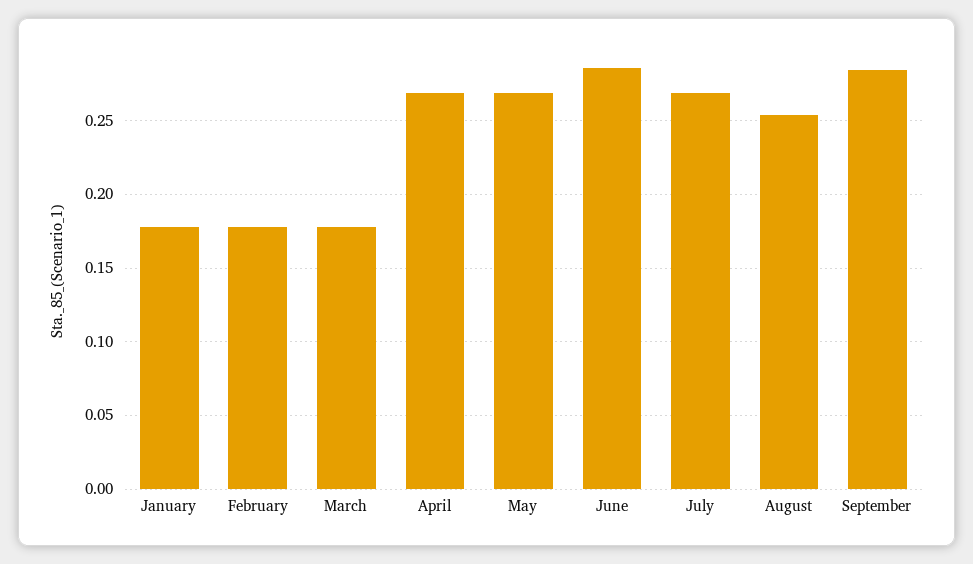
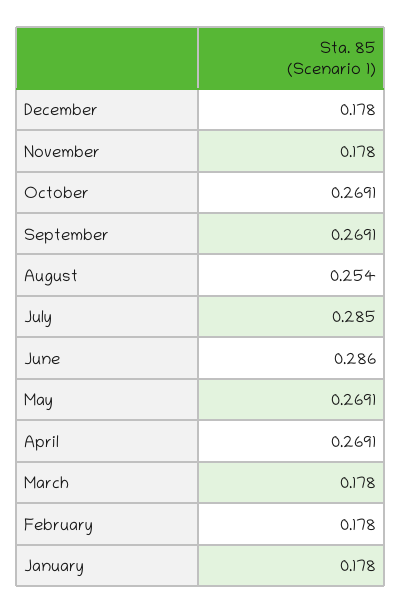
July: 0.27 -> 0.285
September: 0.285 -> 0.2691
December: none -> 0.178
November: none -> 0.178
October: none -> 0.2691

